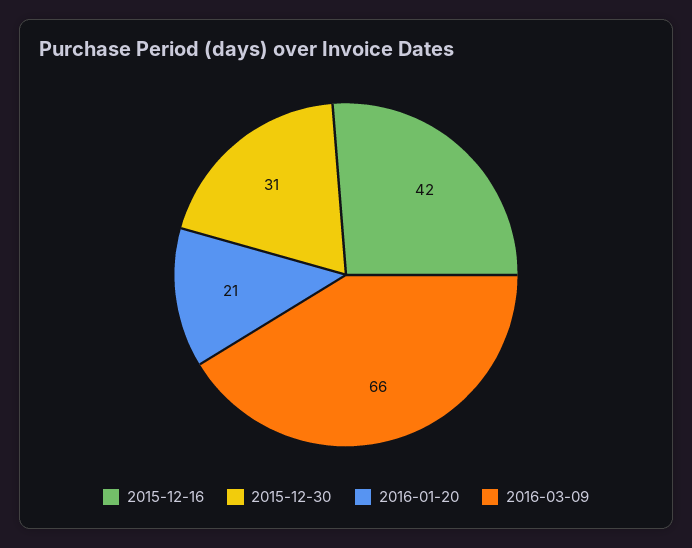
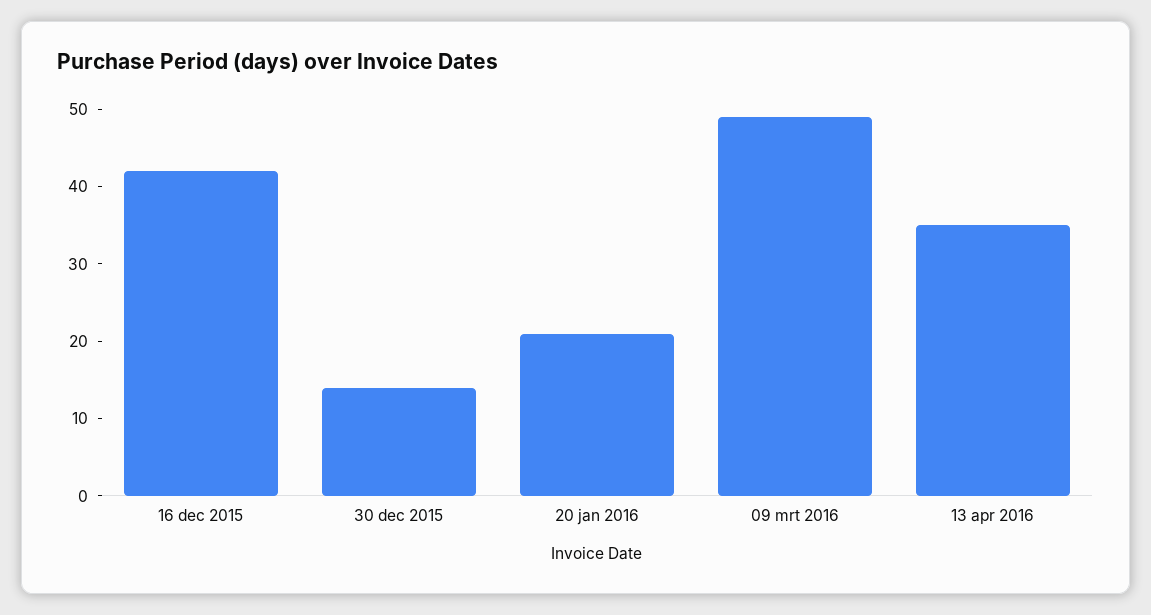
2015-12-30: 31 -> 15
2016-03-09: 66 -> 50
13 apr 2016: none -> 35

